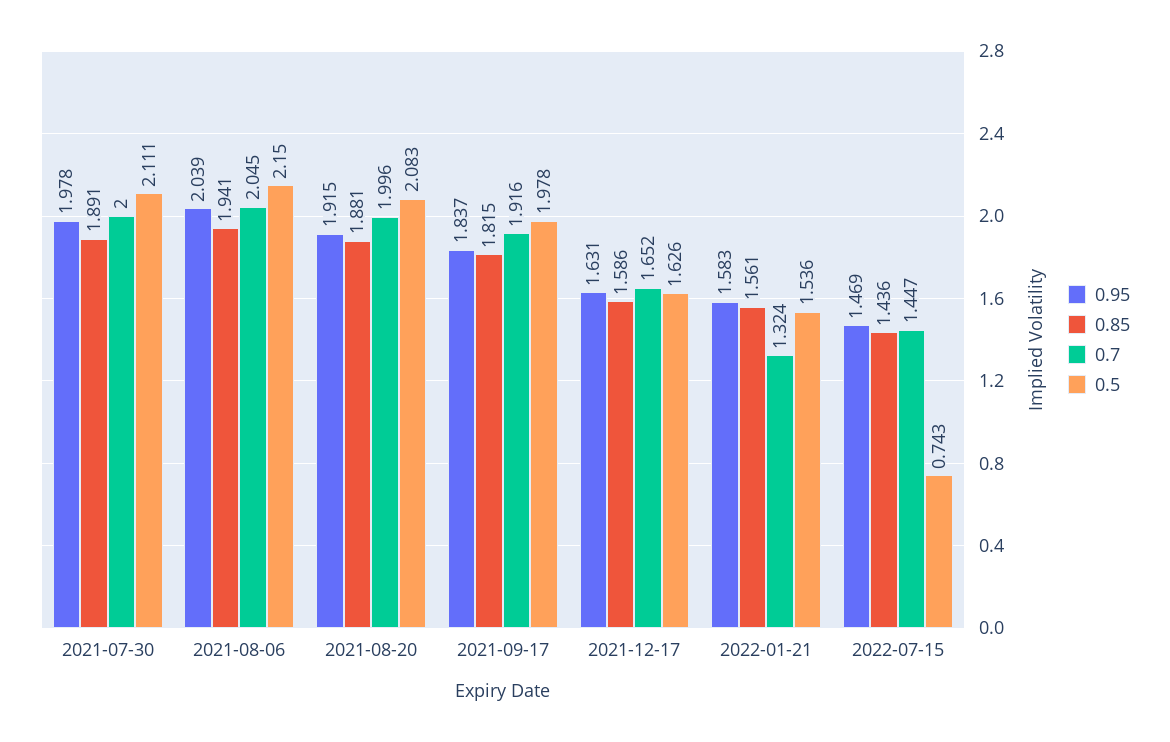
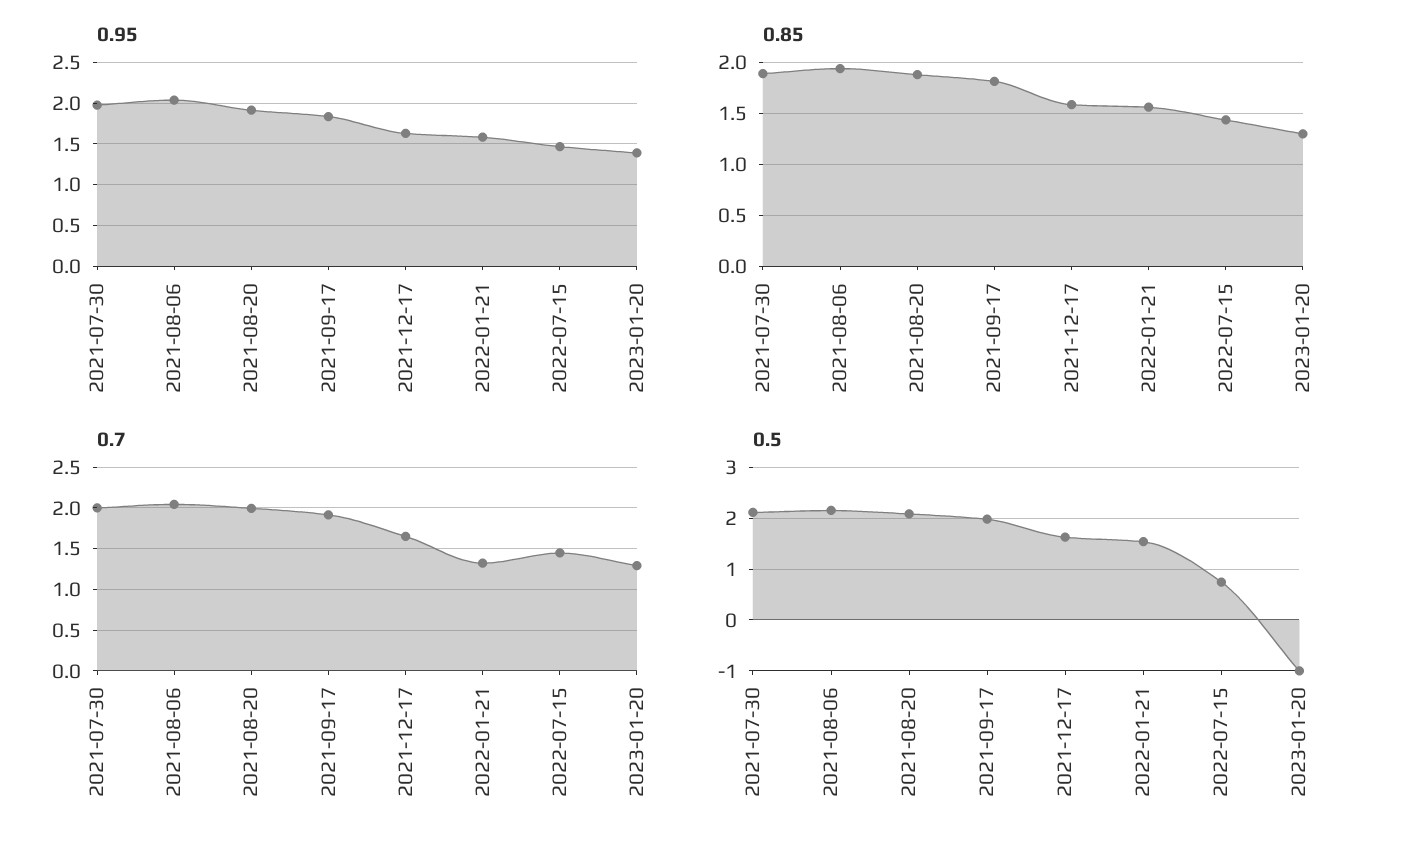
0.95, 2023-01-20: none -> 1.4
0.85, 2023-01-20: none -> 1.3
0.7, 2023-01-20: none -> 1.3
0.5, 2023-01-20: none -> -1

